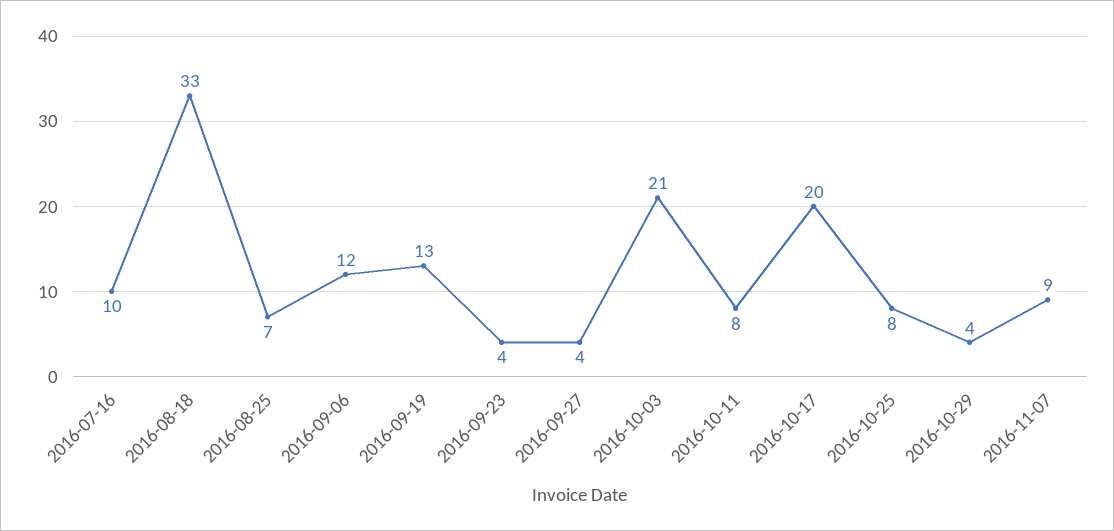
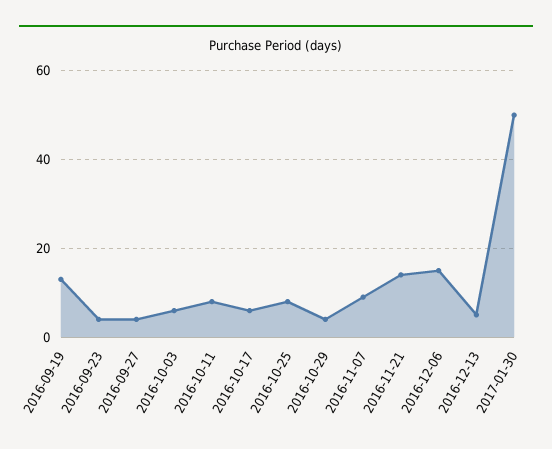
2016-07-16: 10 -> none
2016-08-18: 33 -> none
2016-08-25: 7 -> none
2016-09-06: 12 -> none
2016-10-03: 21 -> 5
2016-10-17: 20 -> 5
2016-11-21: none -> 15
2016-12-06: none -> 15
2016-12-13: none -> 5
2017-01-30: none -> 50

